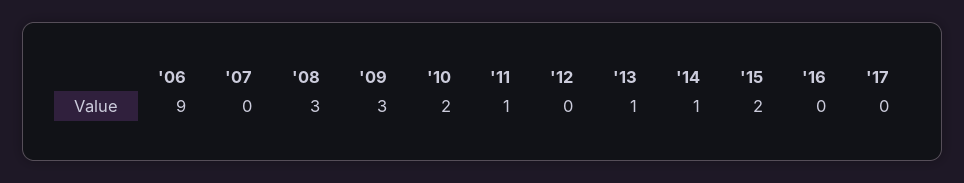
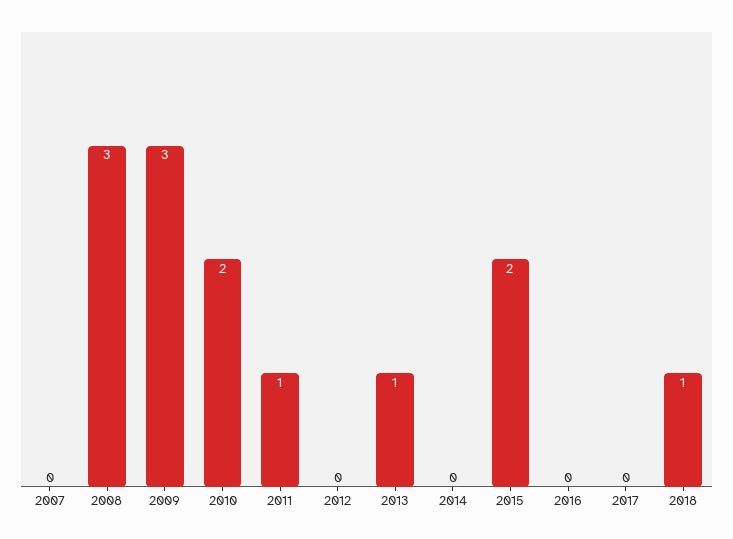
'06: 9 -> none
'14: 1 -> 0
2018: none -> 1

